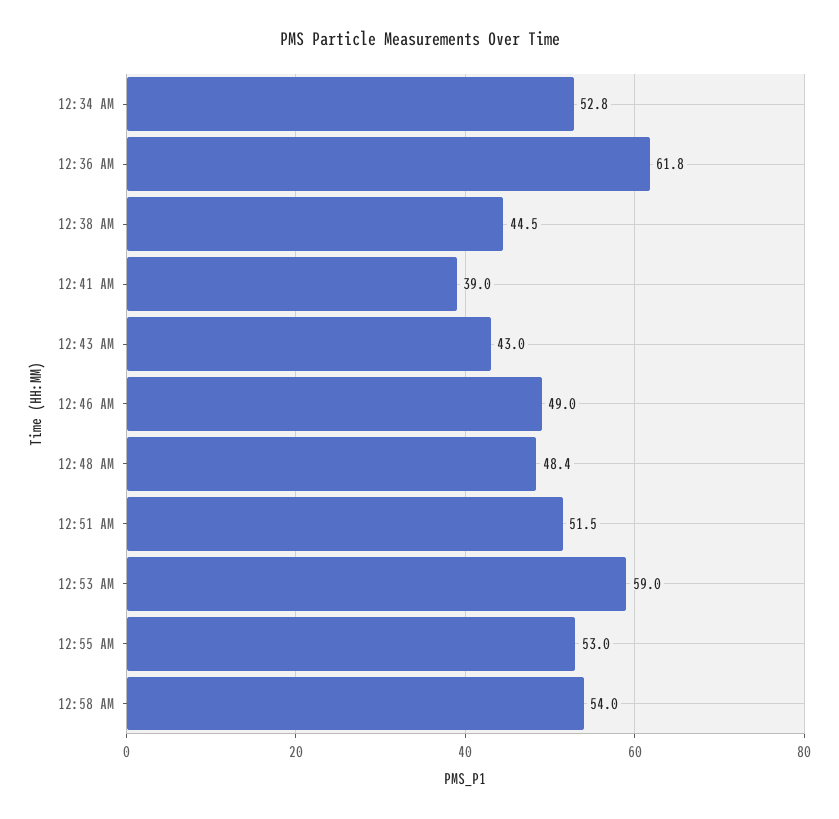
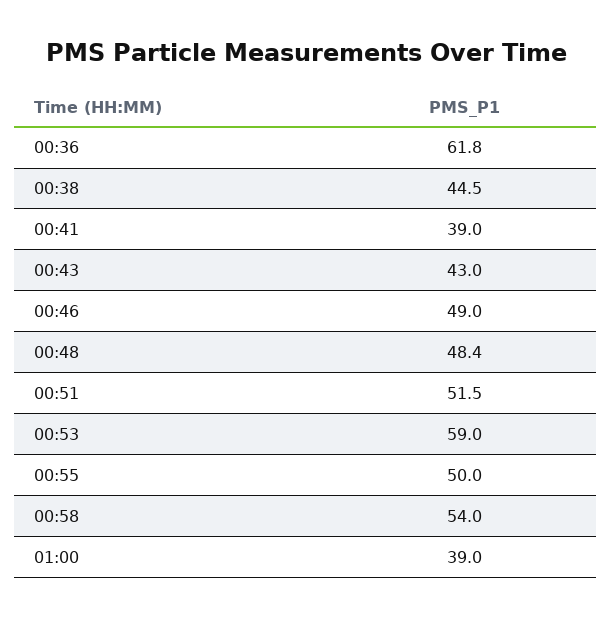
12:34 AM: 52.8 -> none
12:55 AM: 53 -> 50
01:00: none -> 39

